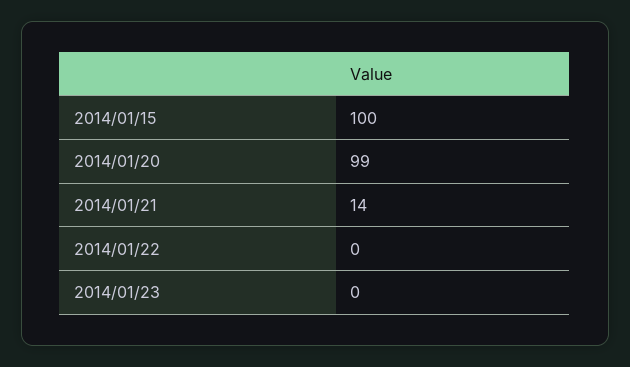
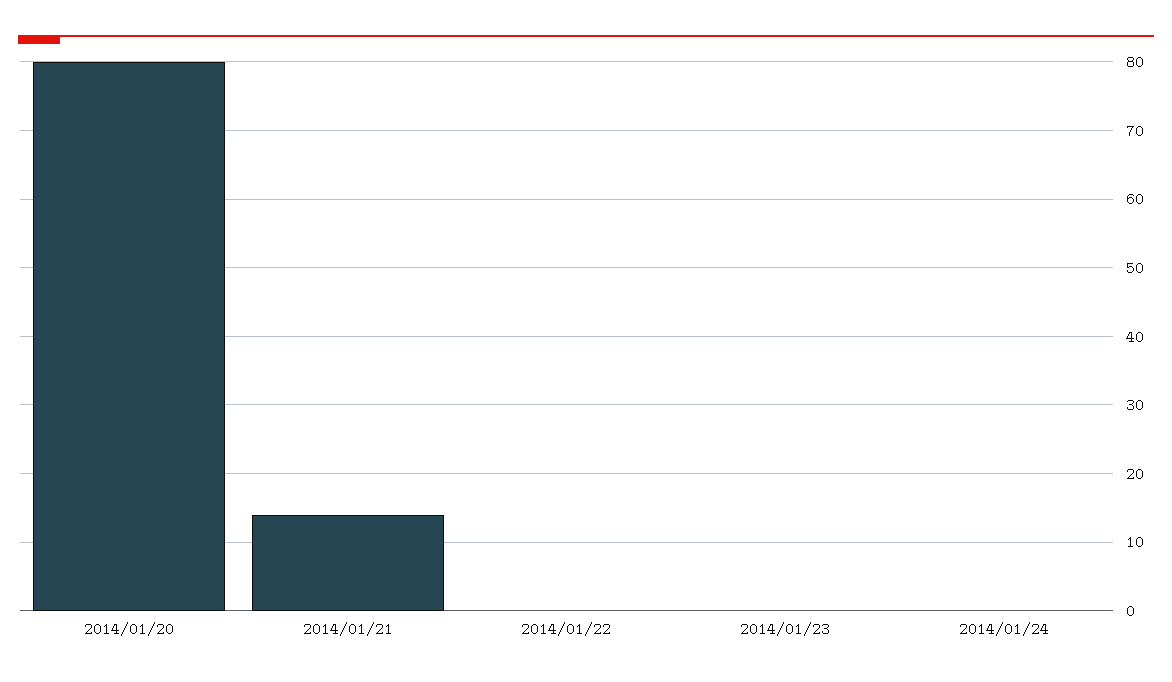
2014/01/15: 100 -> none
2014/01/20: 99 -> 80
2014/01/24: none -> 0

